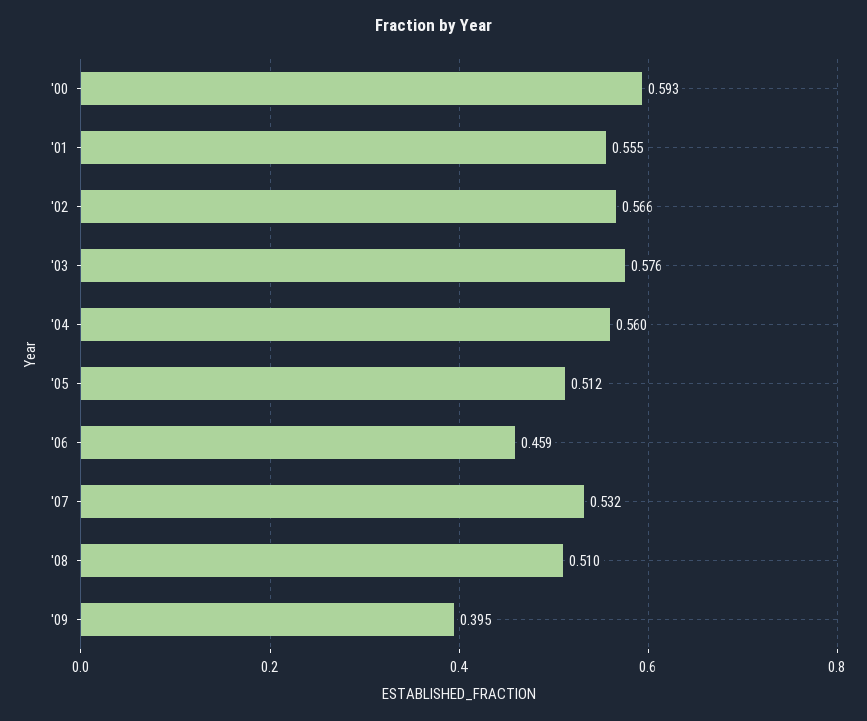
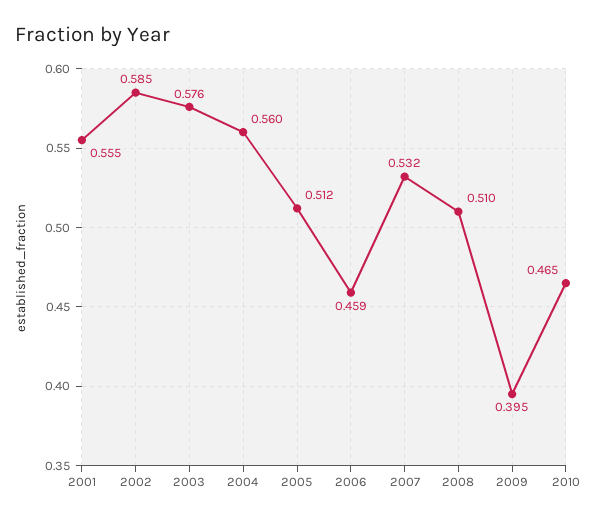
'00: 0.593 -> none
'02: 0.566 -> 0.585
2010: none -> 0.465

